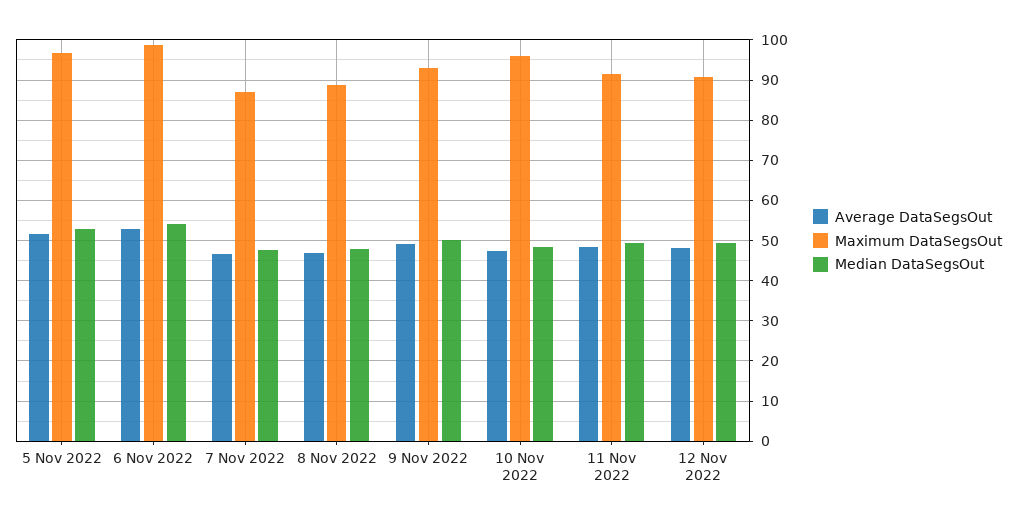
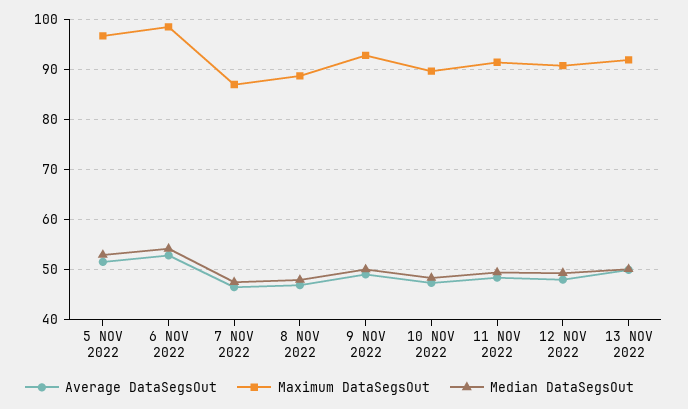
Maximum DataSegsOut, 10 Nov 2022: 96 -> 90
Average DataSegsOut, 13 NOV 2022: none -> 50
Maximum DataSegsOut, 13 NOV 2022: none -> 92
Median DataSegsOut, 13 NOV 2022: none -> 50

